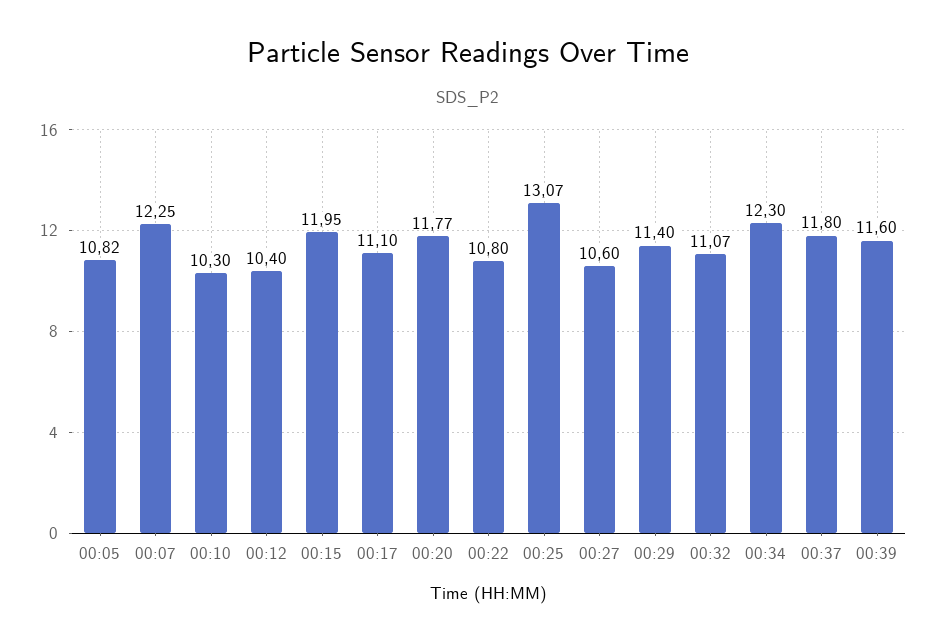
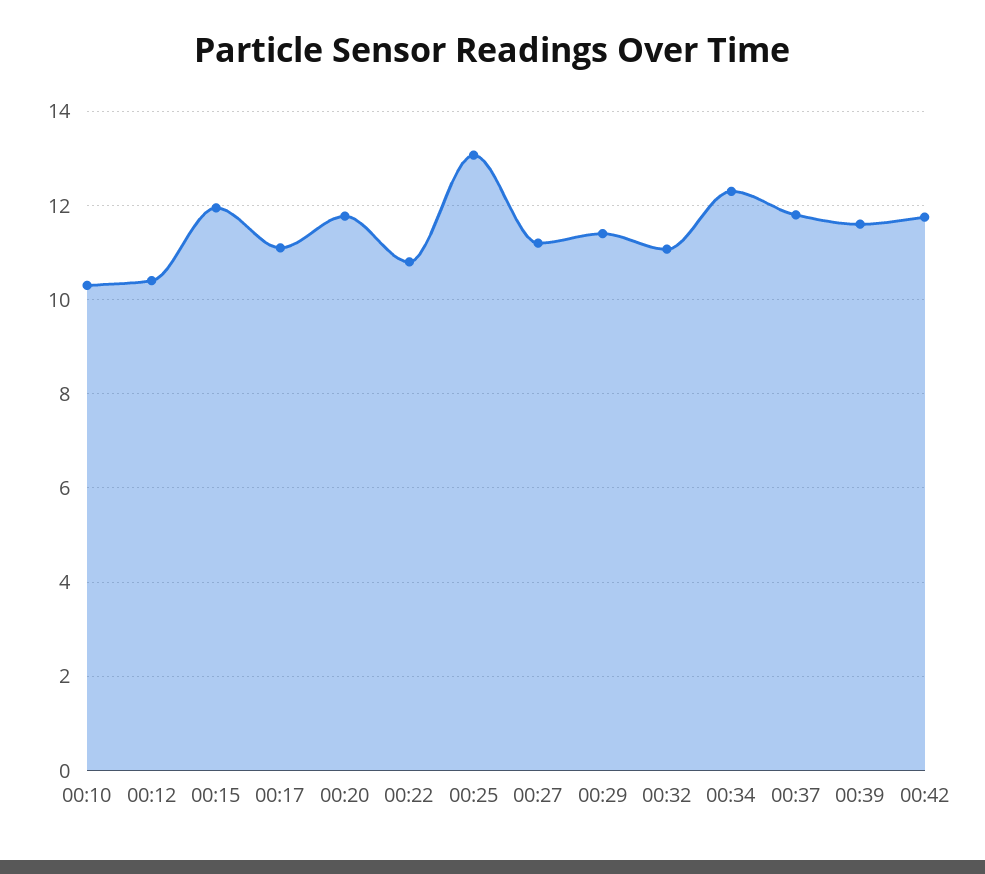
00:05: 10.82 -> none
00:07: 12.25 -> none
00:27: 10.6 -> 11.2
00:42: none -> 11.8

